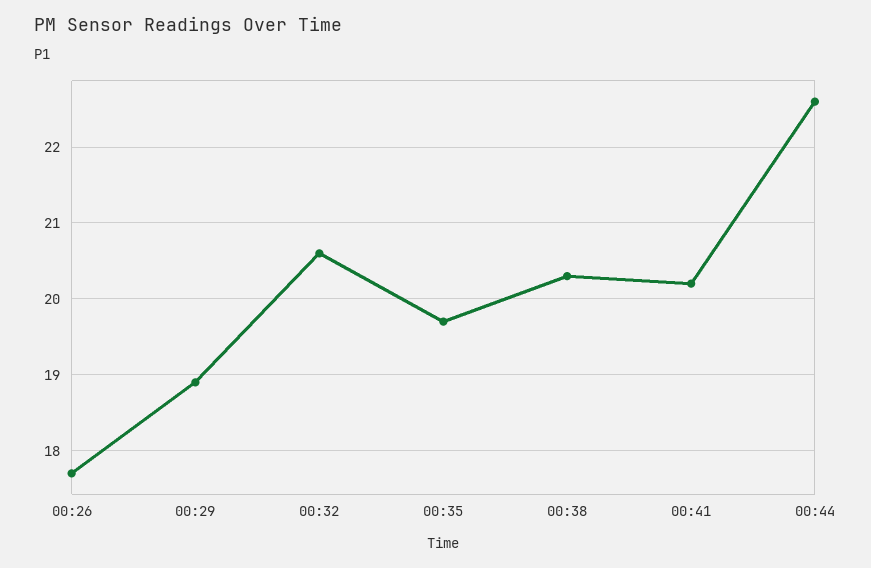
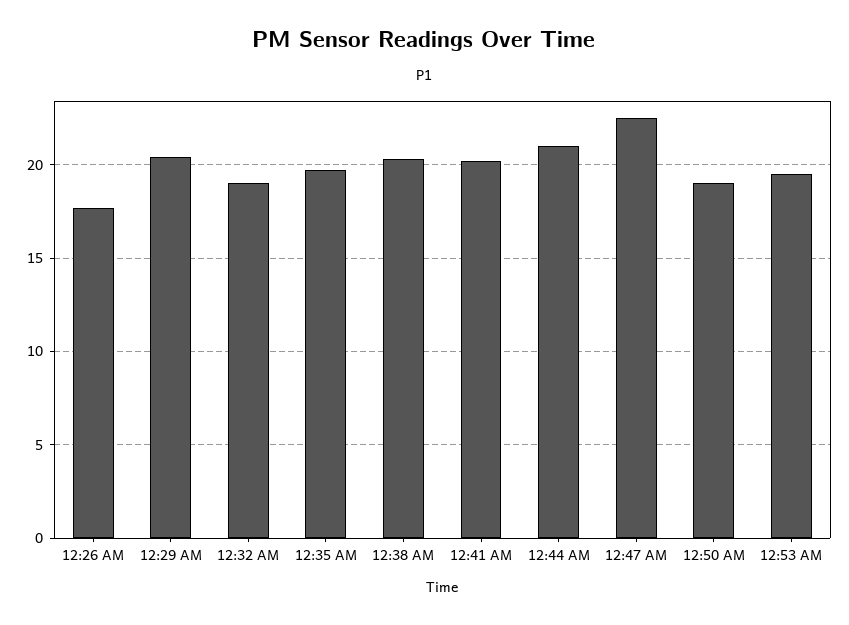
00:29: 18.9 -> 20.5
00:32: 20.6 -> 19
00:44: 22.6 -> 21
12:47 AM: none -> 22.5
12:50 AM: none -> 19
12:53 AM: none -> 19.5

